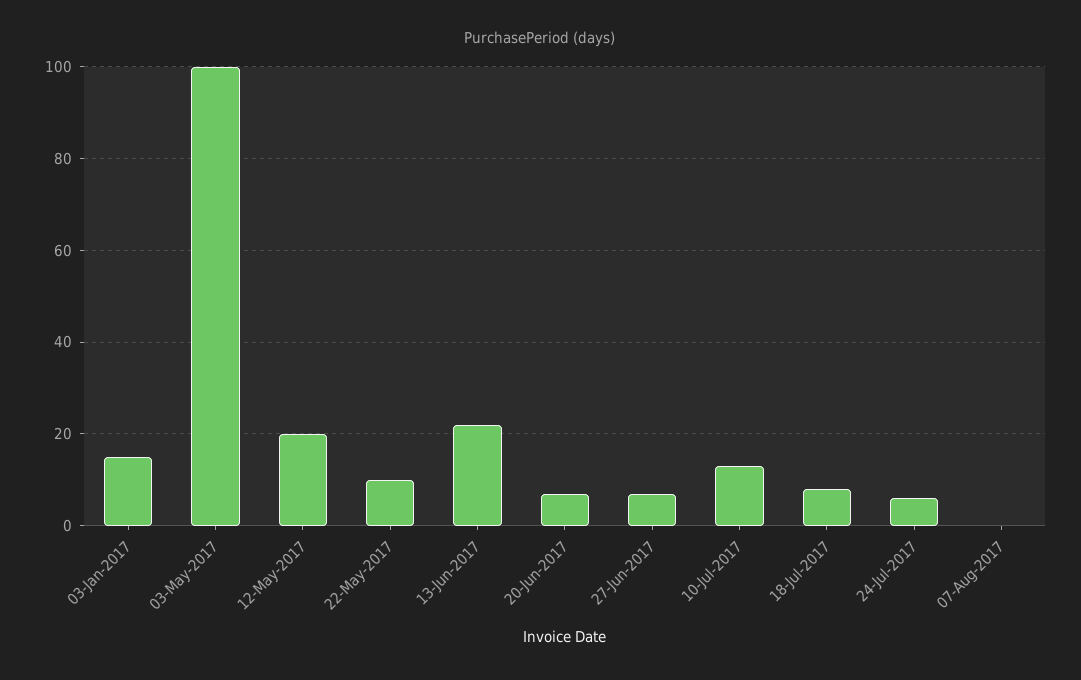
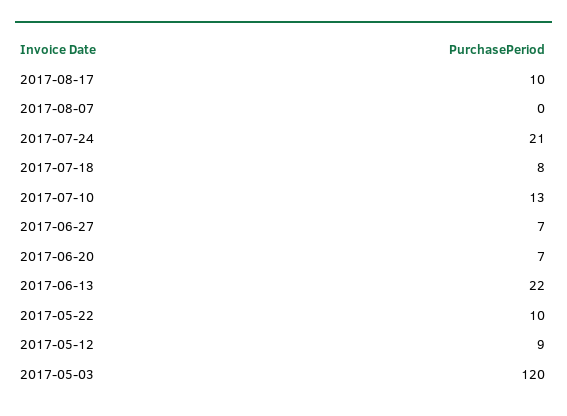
03-Jan-2017: 15 -> none
03-May-2017: 100 -> 120
12-May-2017: 20 -> 9
24-Jul-2017: 5 -> 21
2017-08-17: none -> 10

